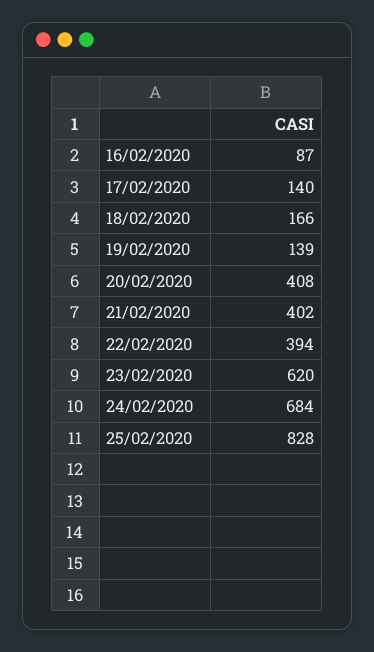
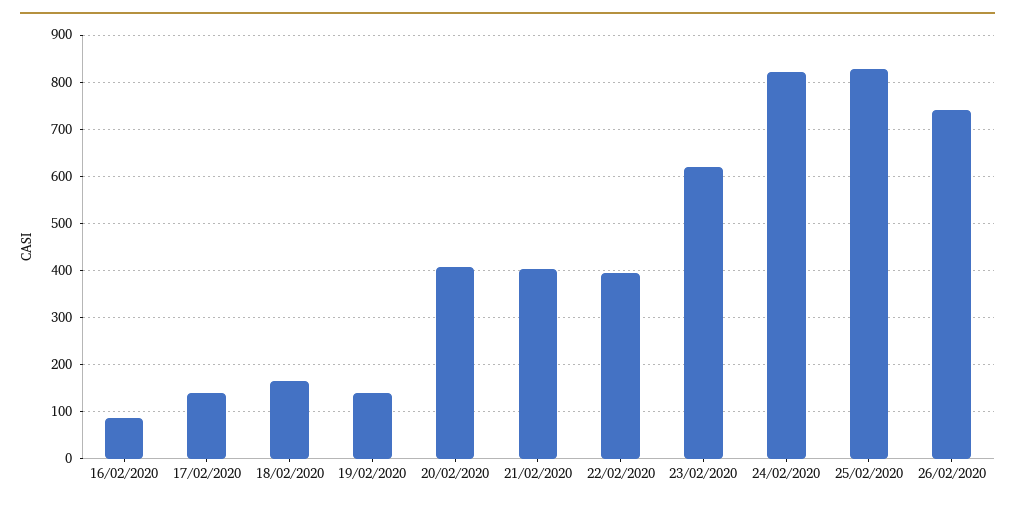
24/02/2020: 684 -> 820
26/02/2020: none -> 740

